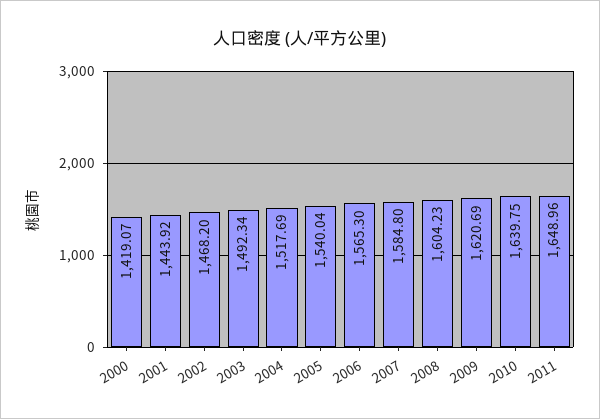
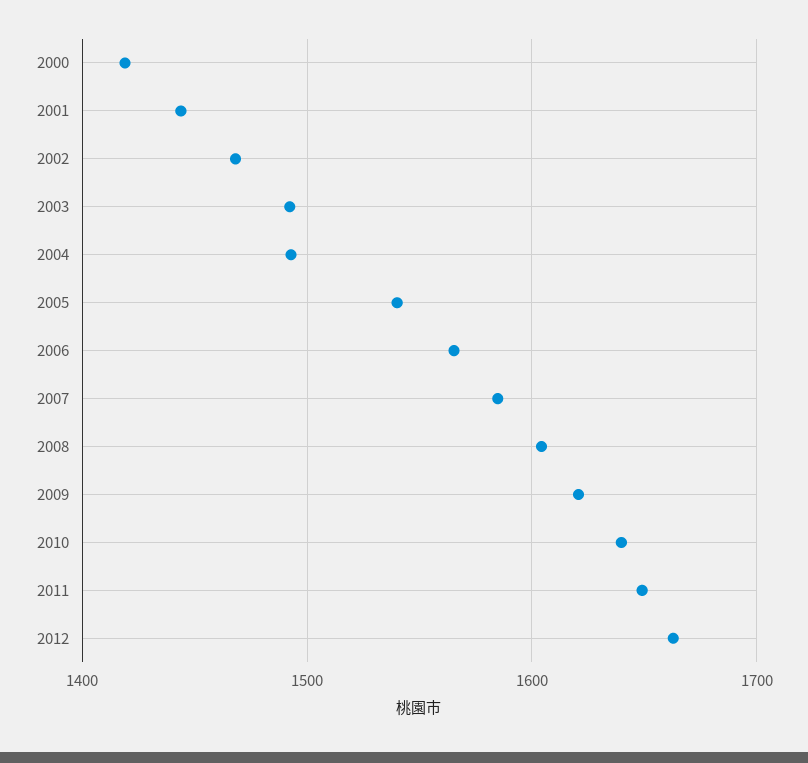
2004: 1517.69 -> 1490
2012: none -> 1660

